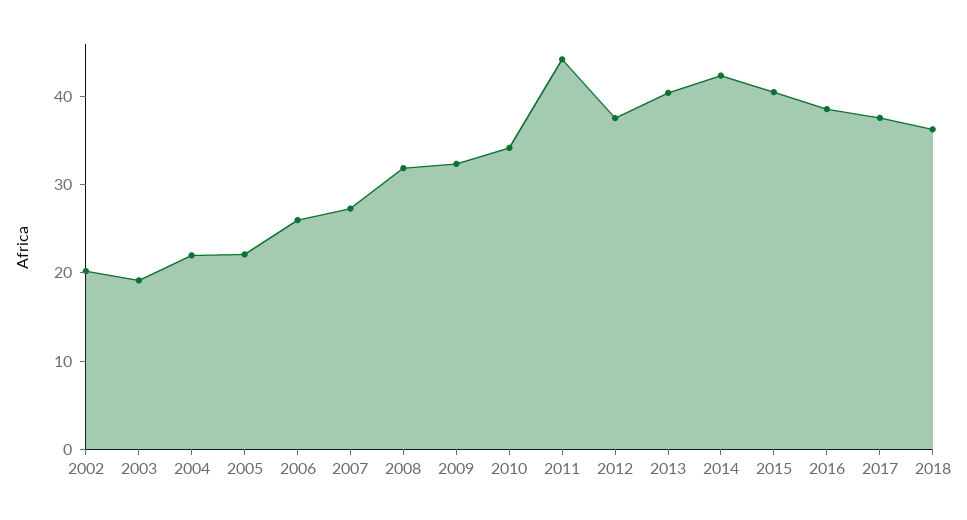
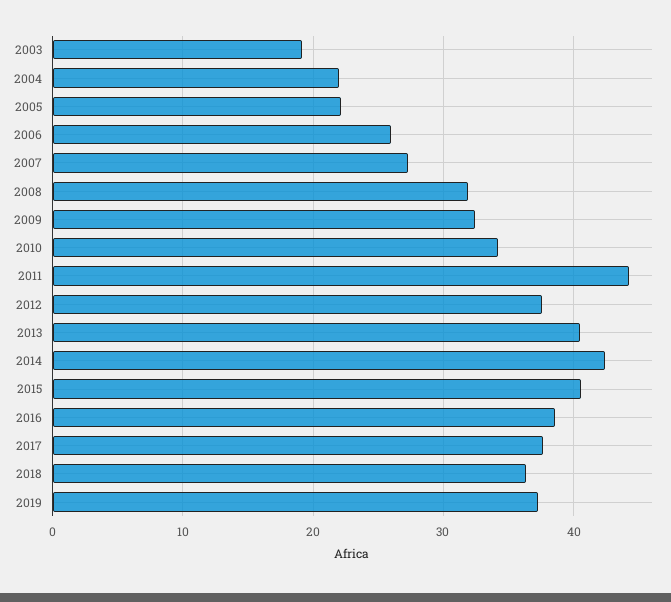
2002: 20 -> none
2019: none -> 37

